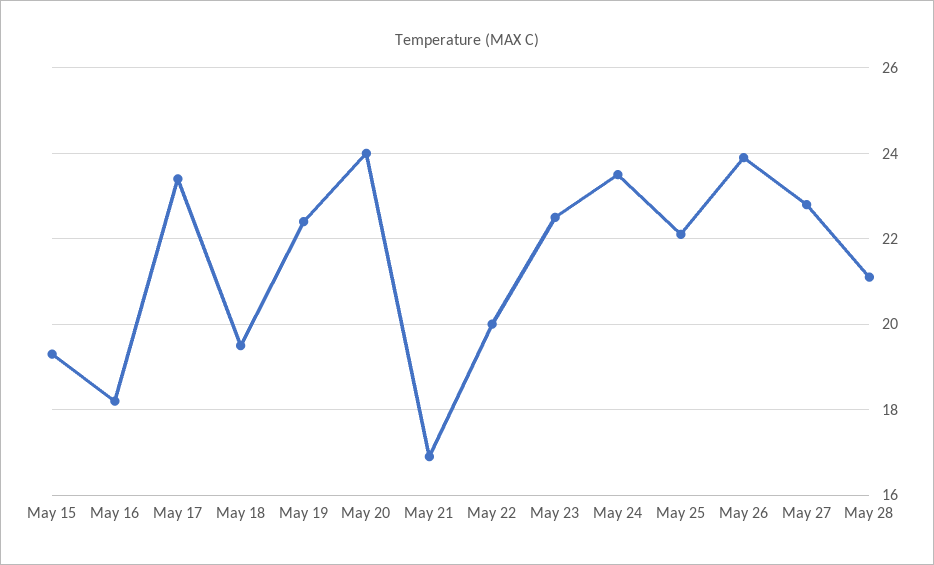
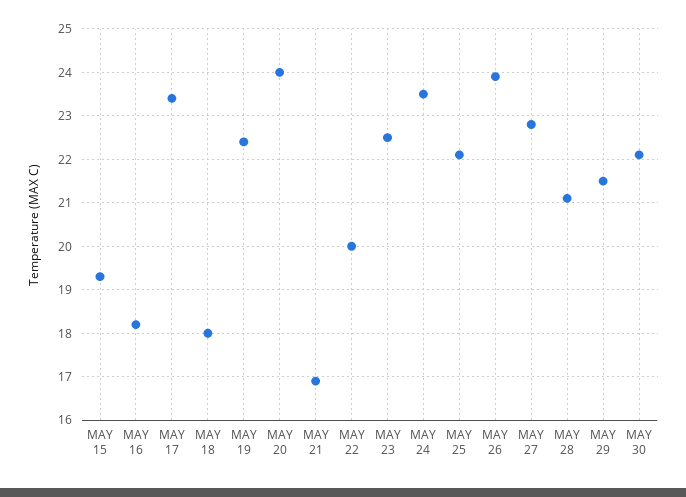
May 18: 19.5 -> 18
MAY 29: none -> 21.5
MAY 30: none -> 22

